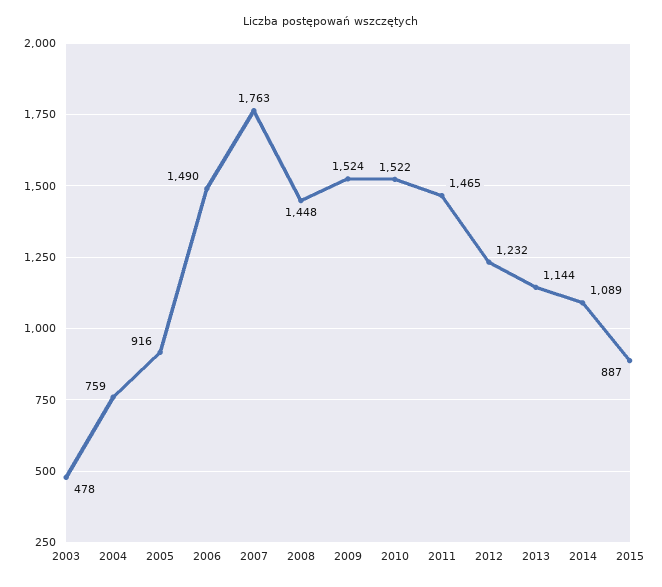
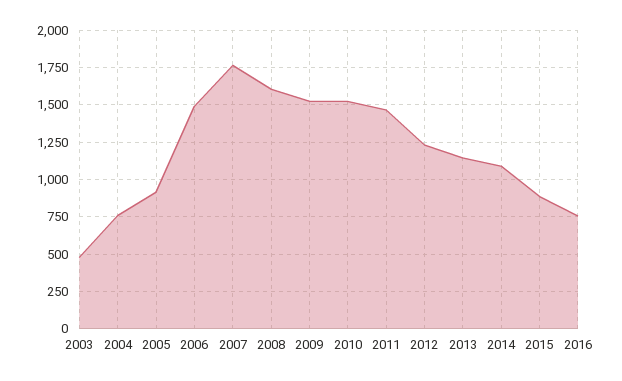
2008: 1448 -> 1600
2016: none -> 750

